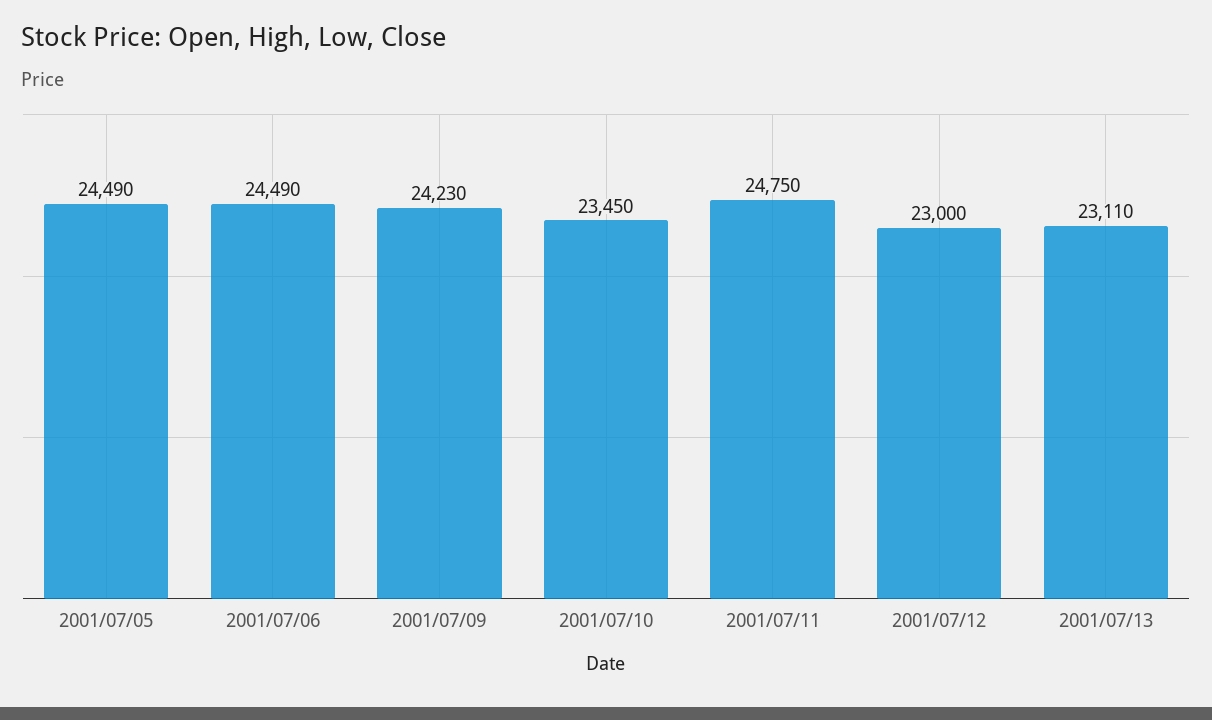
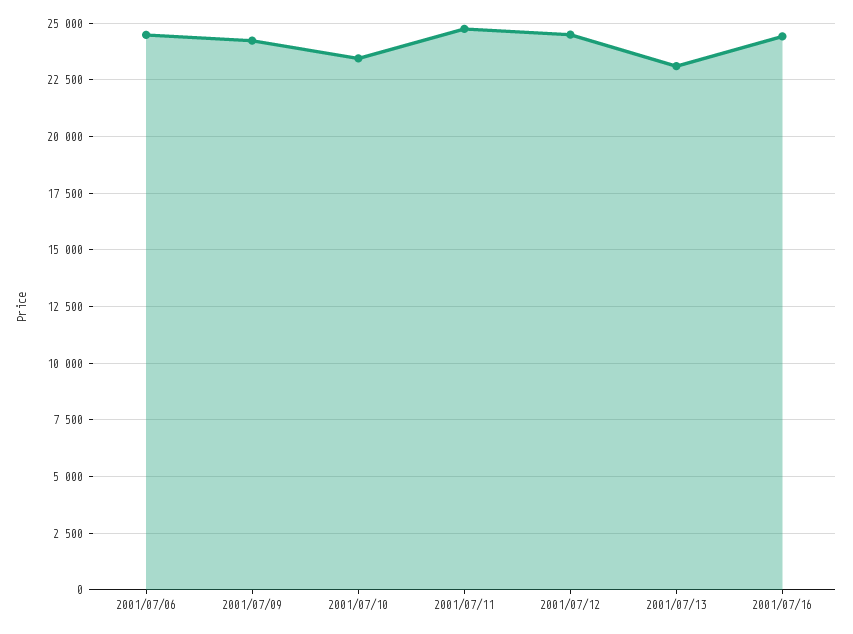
2001/07/05: 24490 -> none
2001/07/12: 23000 -> 24500
2001/07/16: none -> 24500

